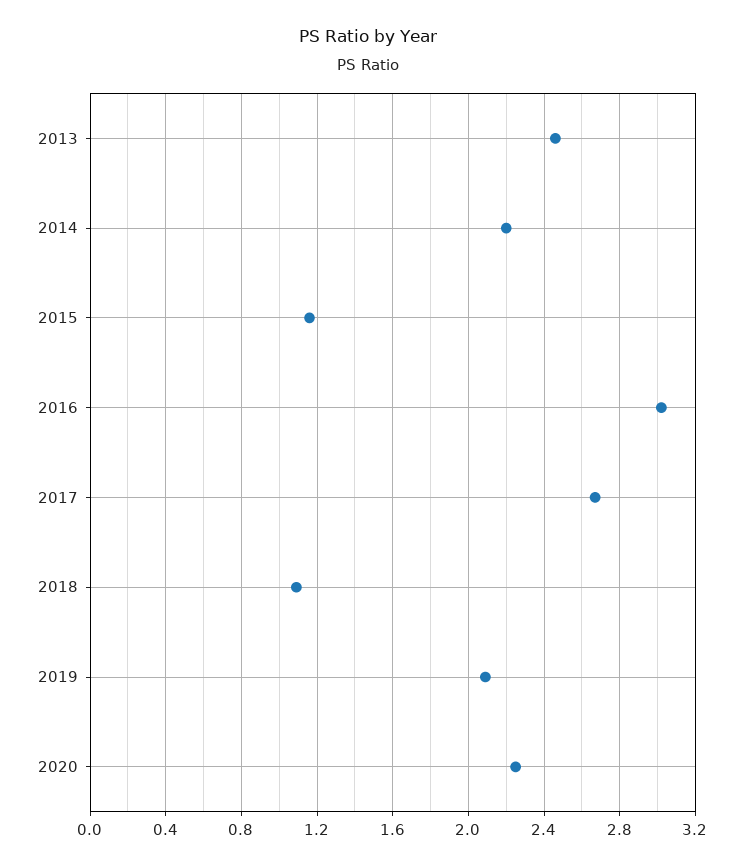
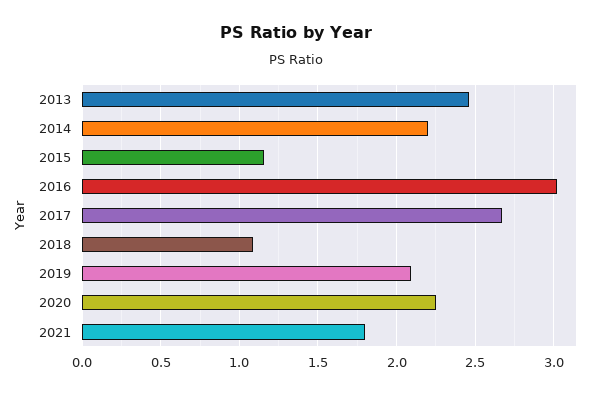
2021: none -> 1.8

